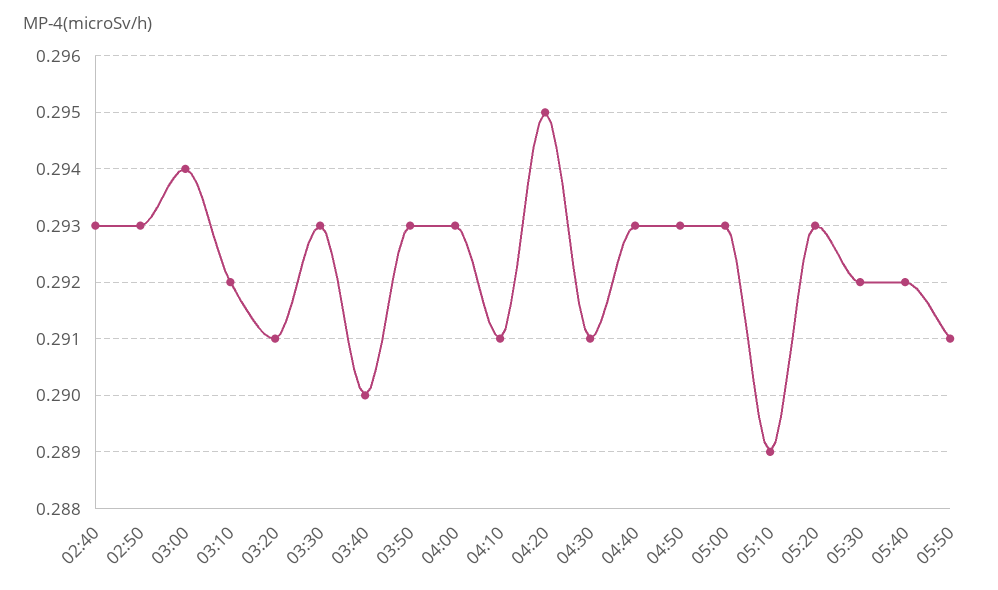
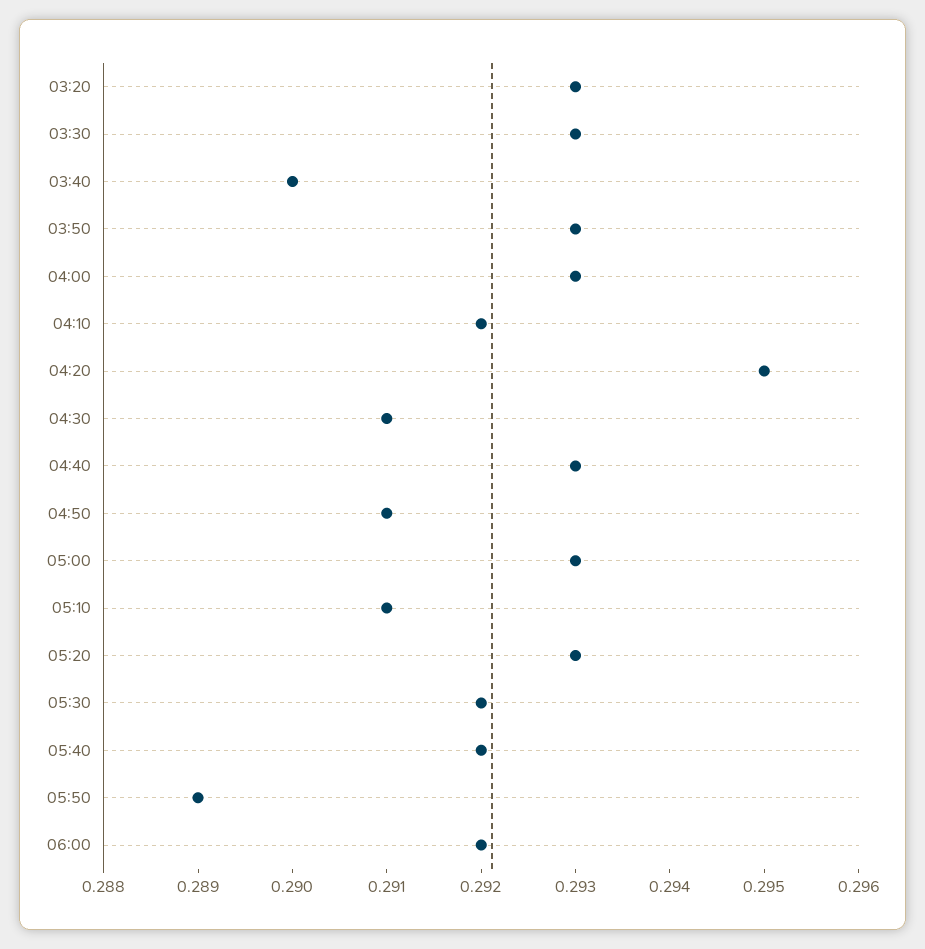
02:40: 0.293 -> none
02:50: 0.293 -> none
03:00: 0.294 -> none
03:10: 0.292 -> none
03:20: 0.291 -> 0.293
04:10: 0.291 -> 0.292
04:50: 0.293 -> 0.291
05:10: 0.289 -> 0.291
05:50: 0.291 -> 0.289
06:00: none -> 0.292

